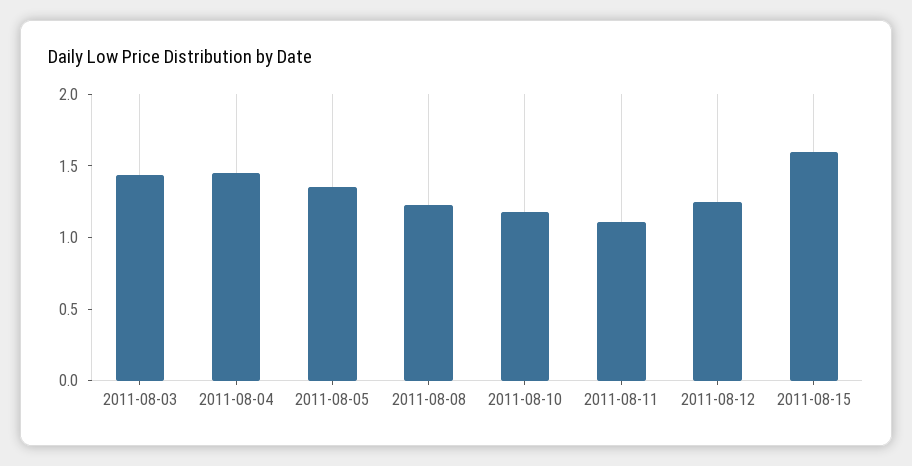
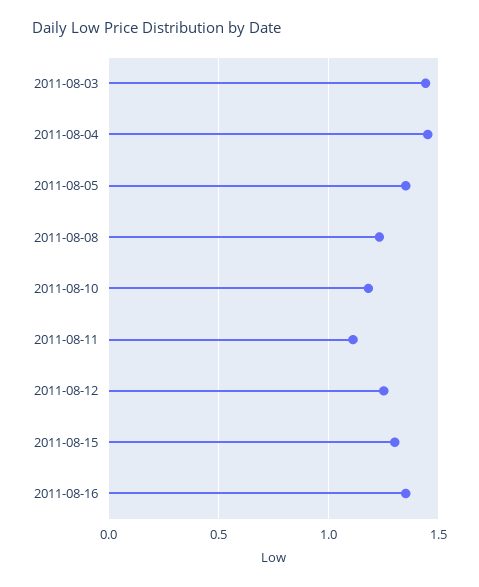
2011-08-15: 1.6 -> 1.3
2011-08-16: none -> 1.35

